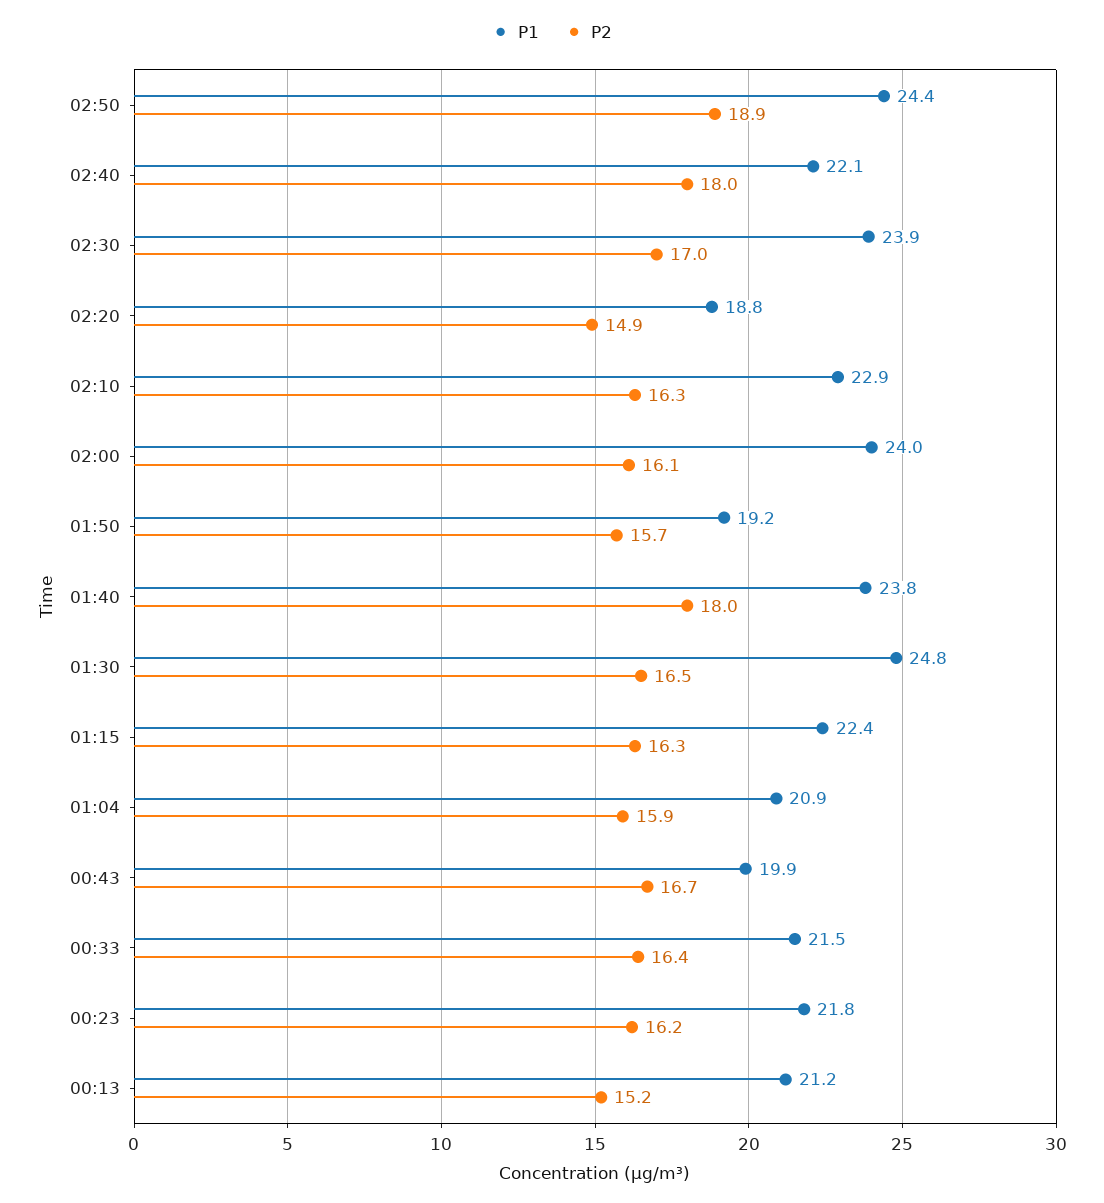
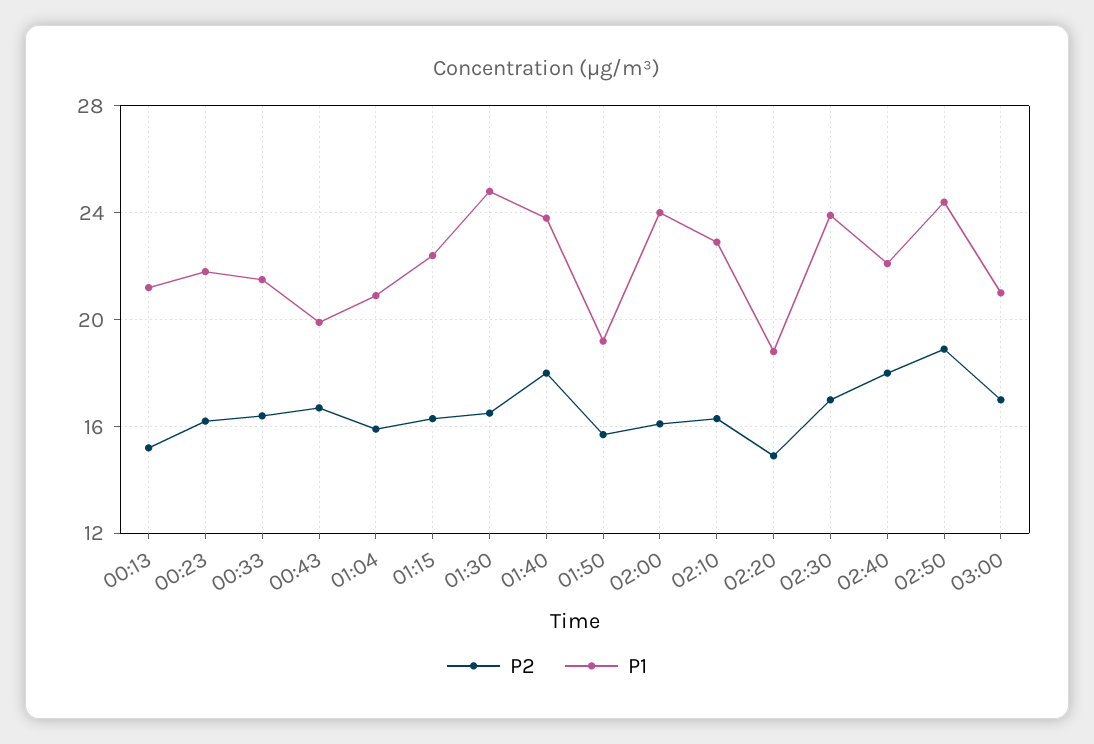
P2, 03:00: none -> 17
P1, 03:00: none -> 21

